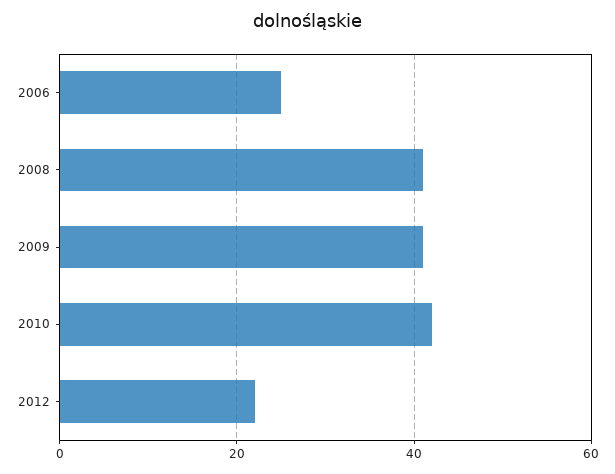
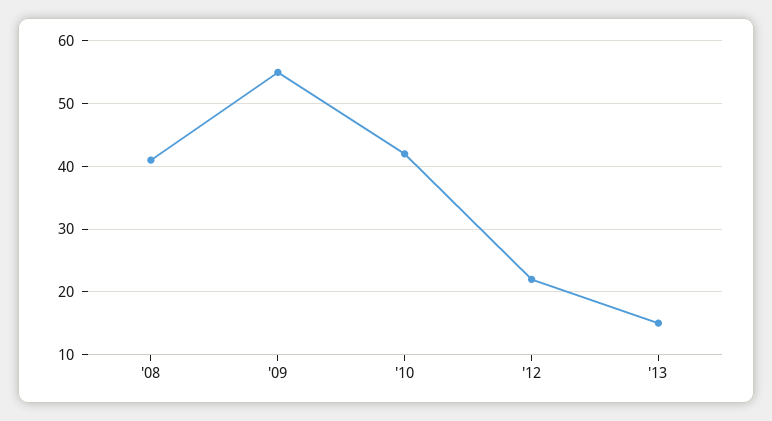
2006: 25 -> none
2009: 40 -> 55
'13: none -> 15

